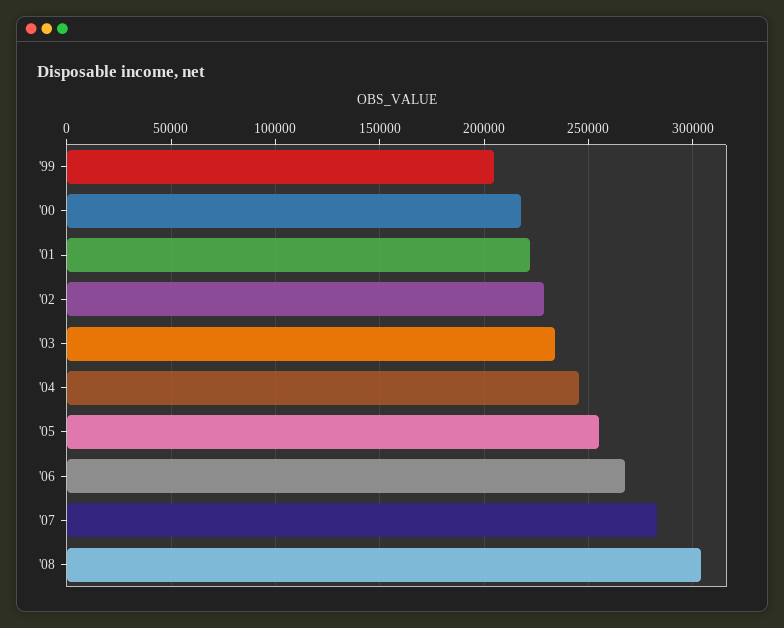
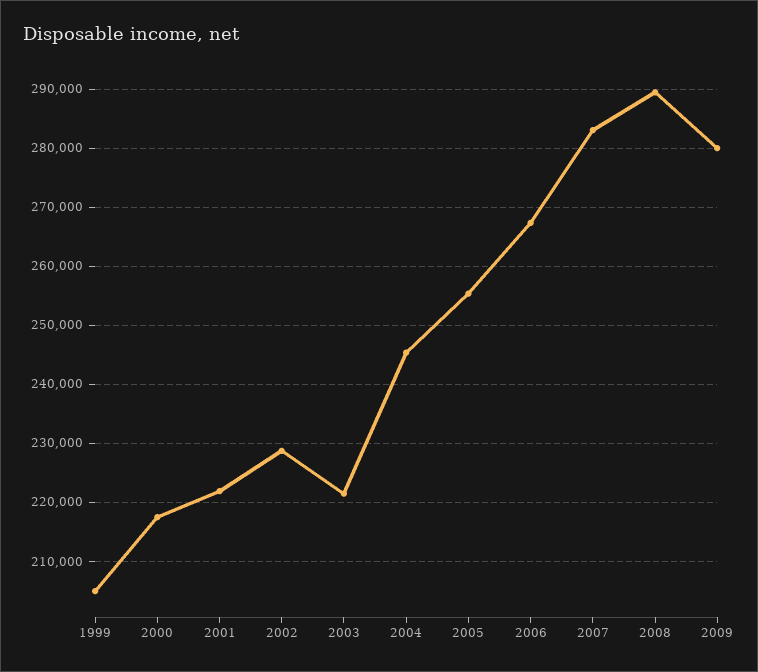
'03: 235000 -> 222000
'08: 305000 -> 290000
2009: none -> 280000

